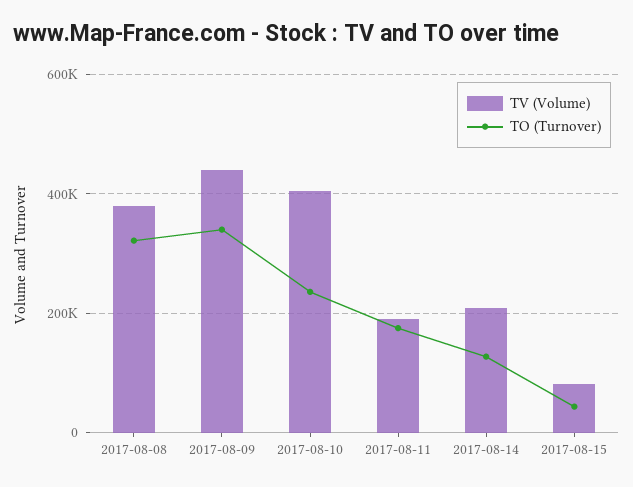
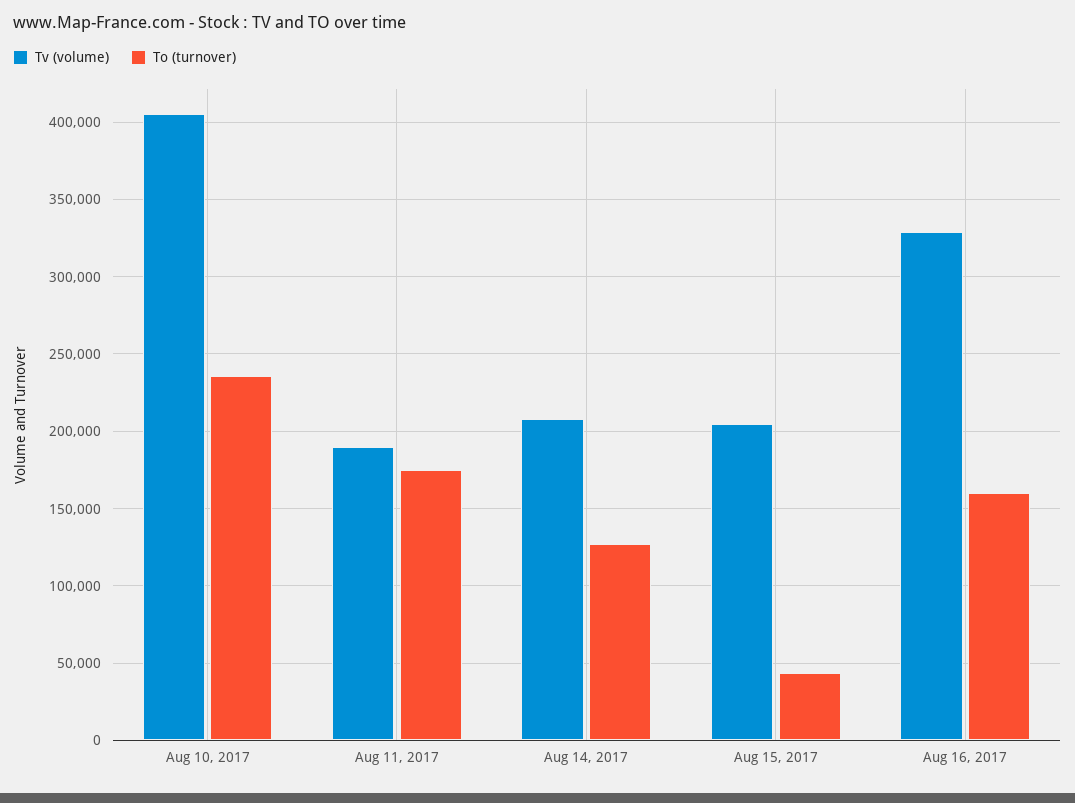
TV (Volume), 2017-08-08: 380000 -> none
TO (Turnover), 2017-08-08: 320000 -> none
TV (Volume), 2017-08-09: 440000 -> none
TO (Turnover), 2017-08-09: 340000 -> none
TV (Volume), 2017-08-15: 80000 -> 205000
TV (Volume), Aug 16, 2017: none -> 330000
TO (Turnover), Aug 16, 2017: none -> 160000

